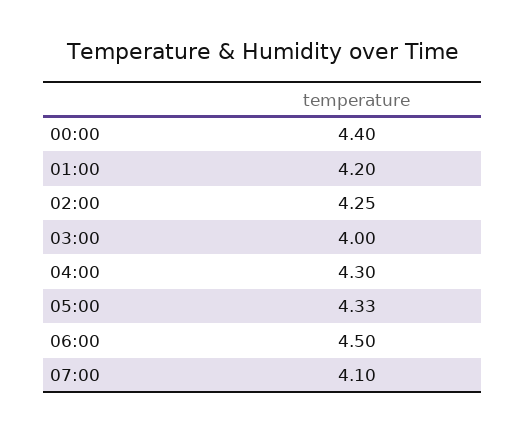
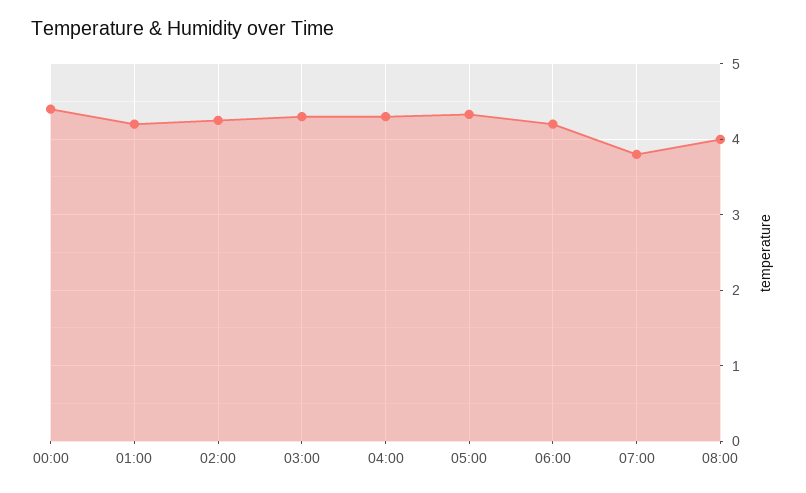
03:00: 4 -> 4.3
06:00: 4.5 -> 4.2
07:00: 4.1 -> 3.8
08:00: none -> 4

